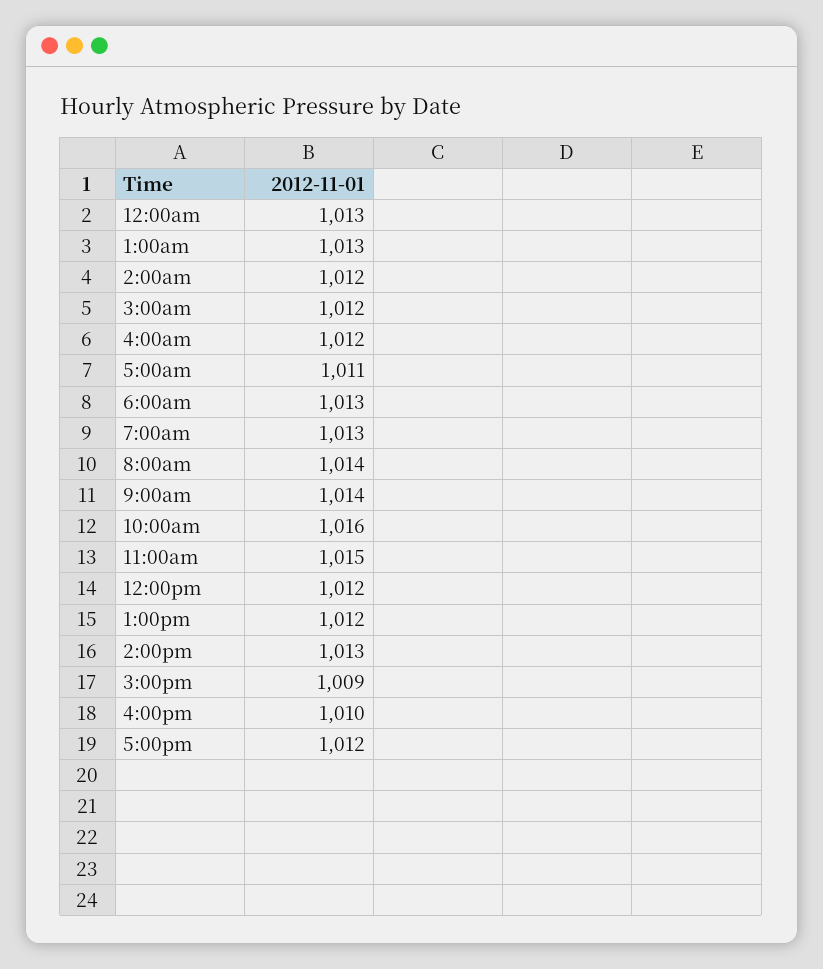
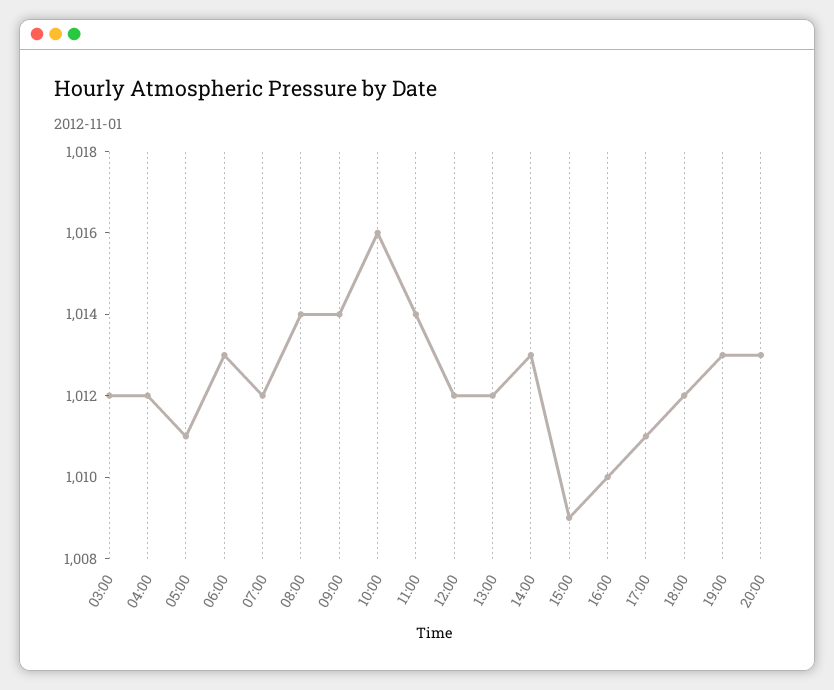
12:00am: 1013 -> none
1:00am: 1013 -> none
2:00am: 1012 -> none
7:00am: 1013 -> 1012
11:00am: 1015 -> 1014
5:00pm: 1012 -> 1011
18:00: none -> 1012
19:00: none -> 1013
20:00: none -> 1013

